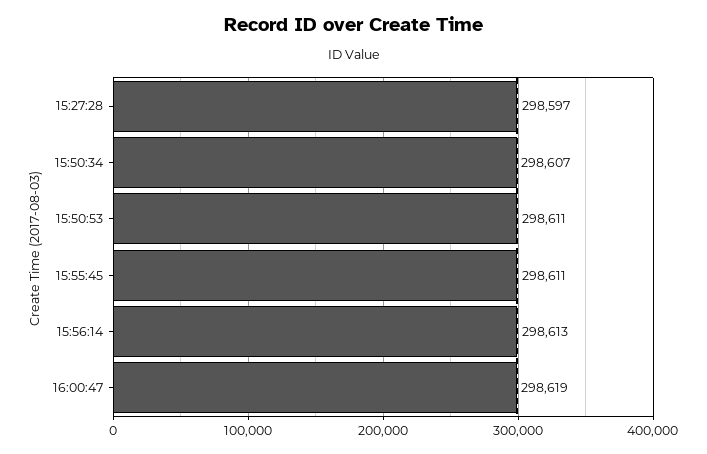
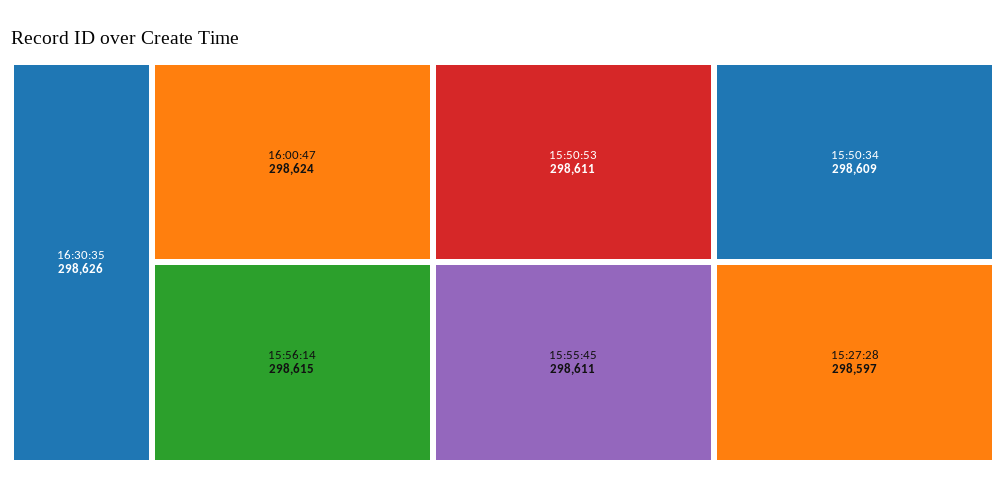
15:50:34: 298607 -> 298609
15:56:14: 298613 -> 298615
16:00:47: 298619 -> 298624
16:30:35: none -> 298626

